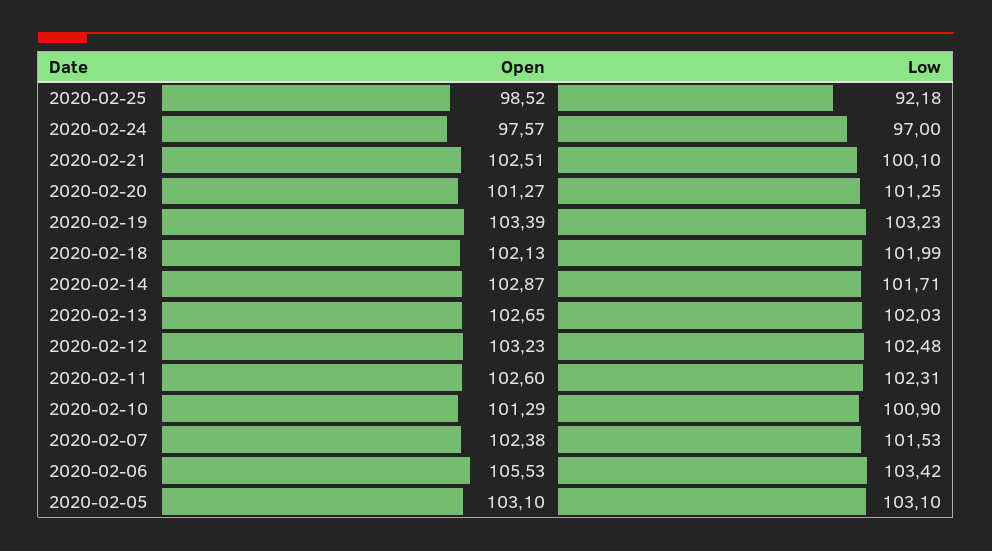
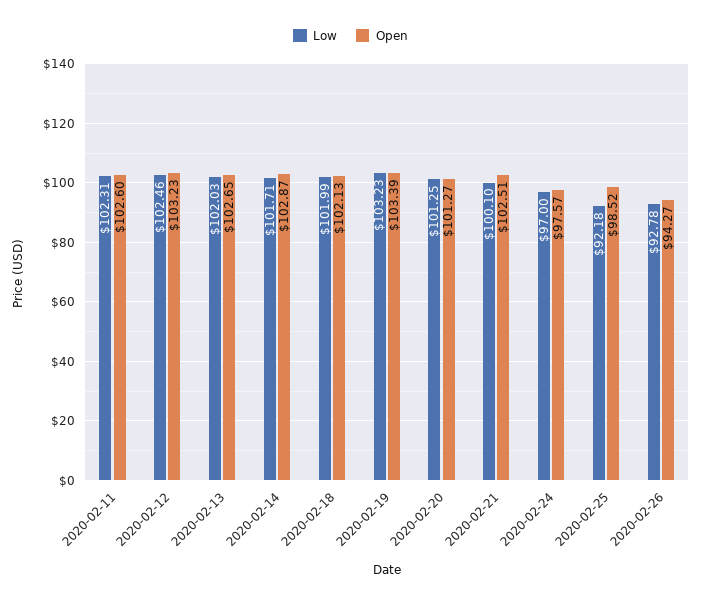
Low, 2020-02-12: 102.48 -> 102.46
Open, 2020-02-10: 101.29 -> none
Low, 2020-02-10: 100.9 -> none
Open, 2020-02-07: 102.38 -> none
Low, 2020-02-07: 101.53 -> none
Open, 2020-02-06: 105.53 -> none
Low, 2020-02-06: 103.42 -> none
Open, 2020-02-05: 103.1 -> none
Low, 2020-02-05: 103.1 -> none
Low, 2020-02-26: none -> 92.78
Open, 2020-02-26: none -> 94.27

